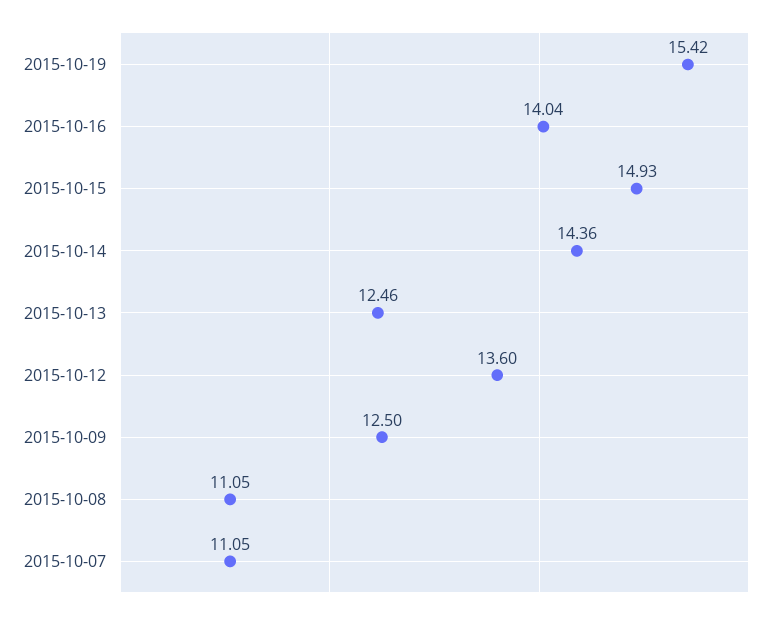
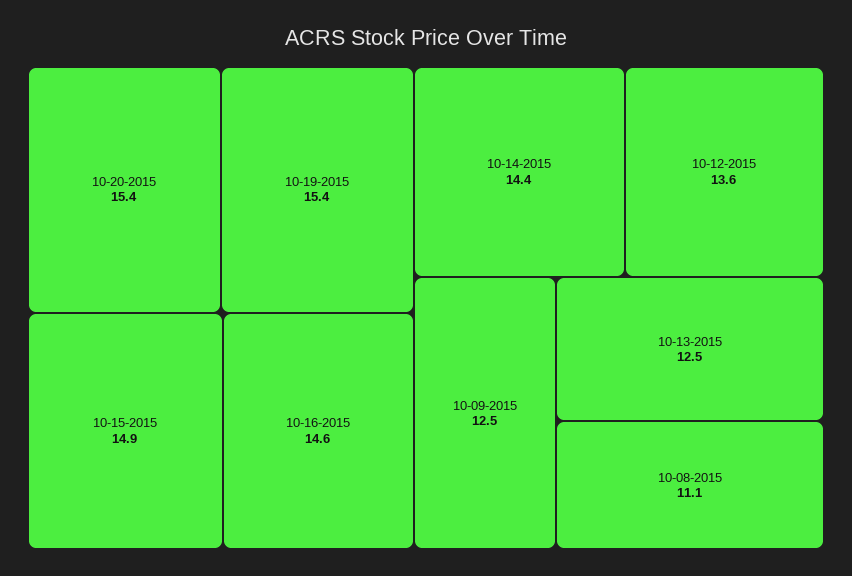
2015-10-16: 14.04 -> 14.6
2015-10-07: 11.05 -> none
10-20-2015: none -> 15.4

